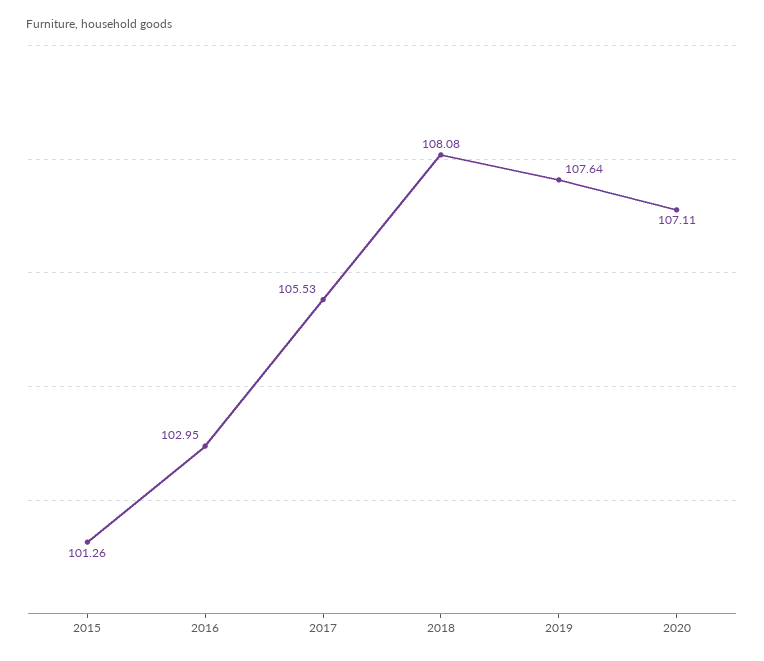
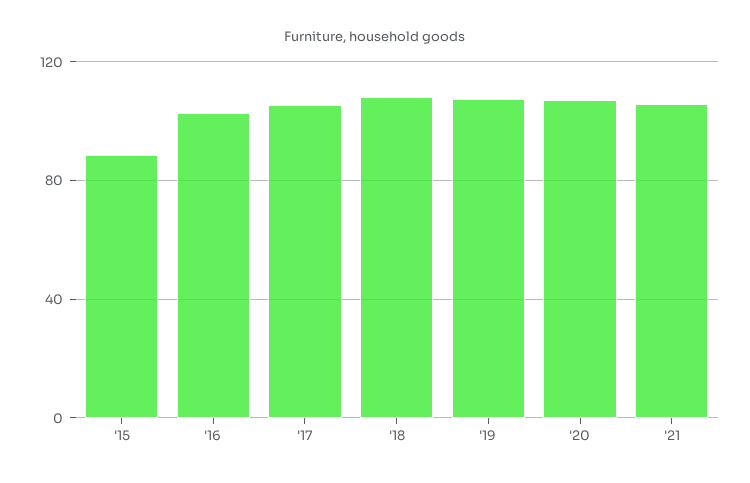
2015: 101.26 -> 90
'21: none -> 105

